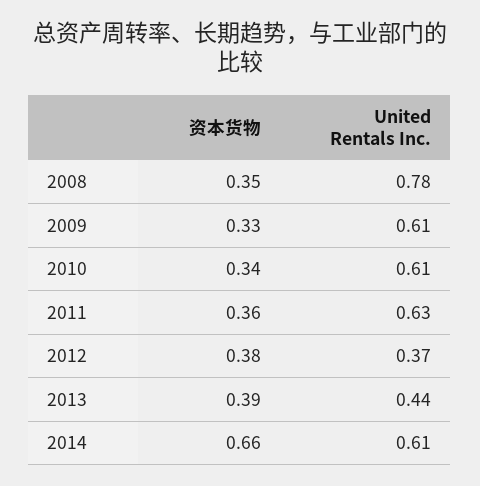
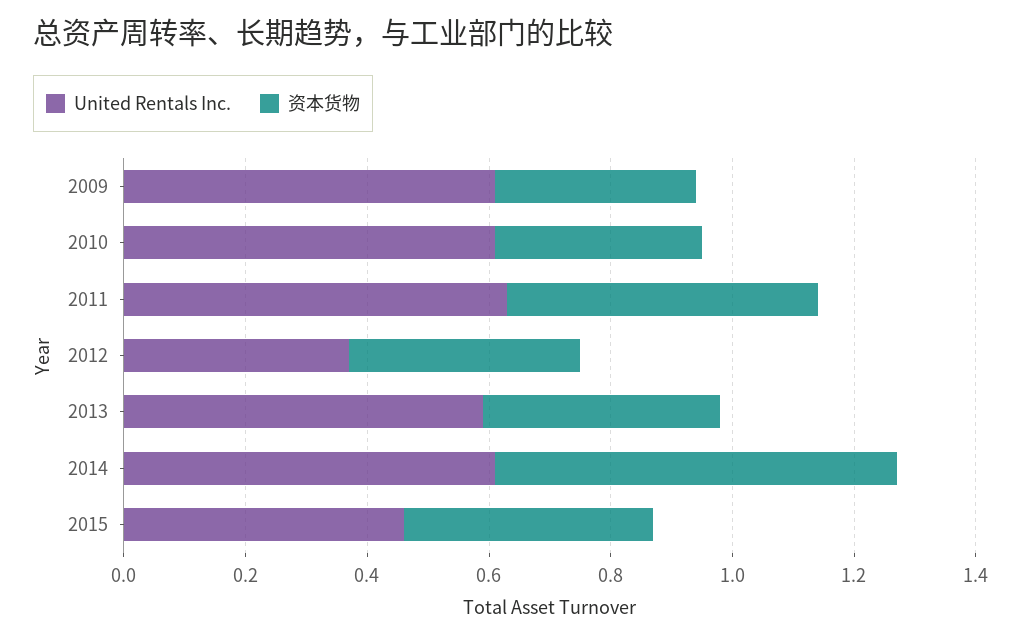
资本货物, 2008: 0.35 -> none
United Rentals Inc., 2008: 0.78 -> none
资本货物, 2011: 0.36 -> 0.5
United Rentals Inc., 2013: 0.44 -> 0.6
United Rentals Inc., 2015: none -> 0.45
资本货物, 2015: none -> 0.4

